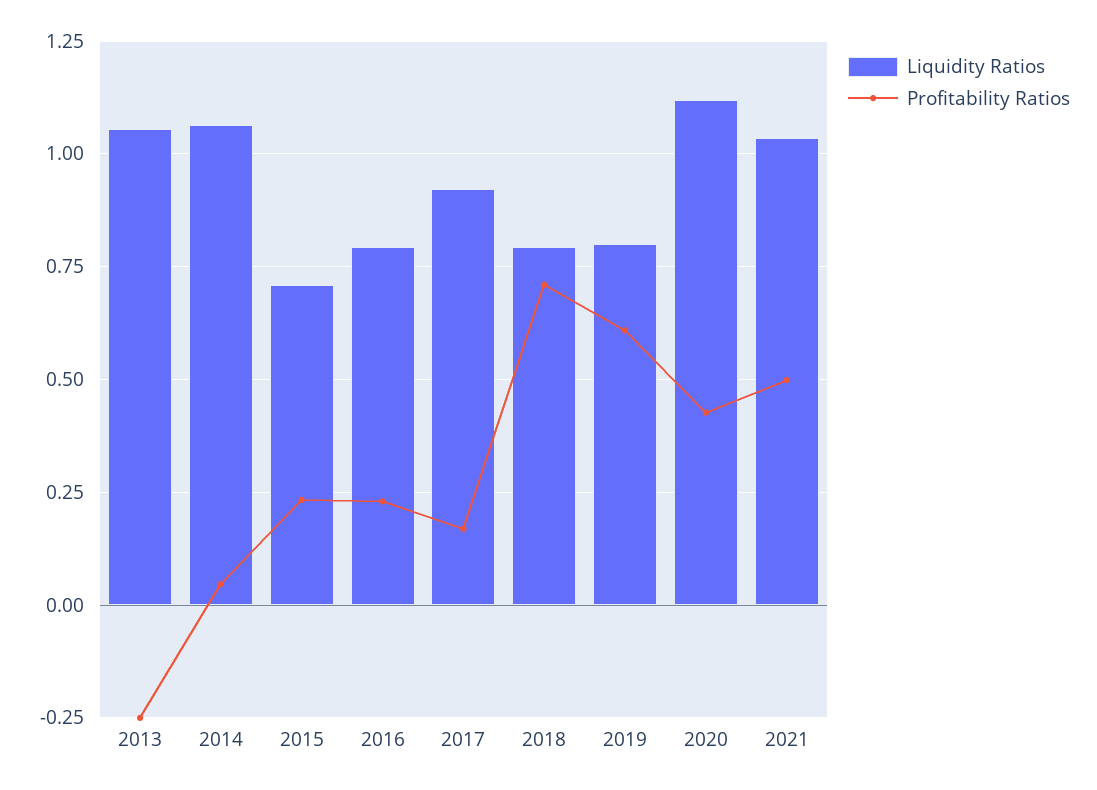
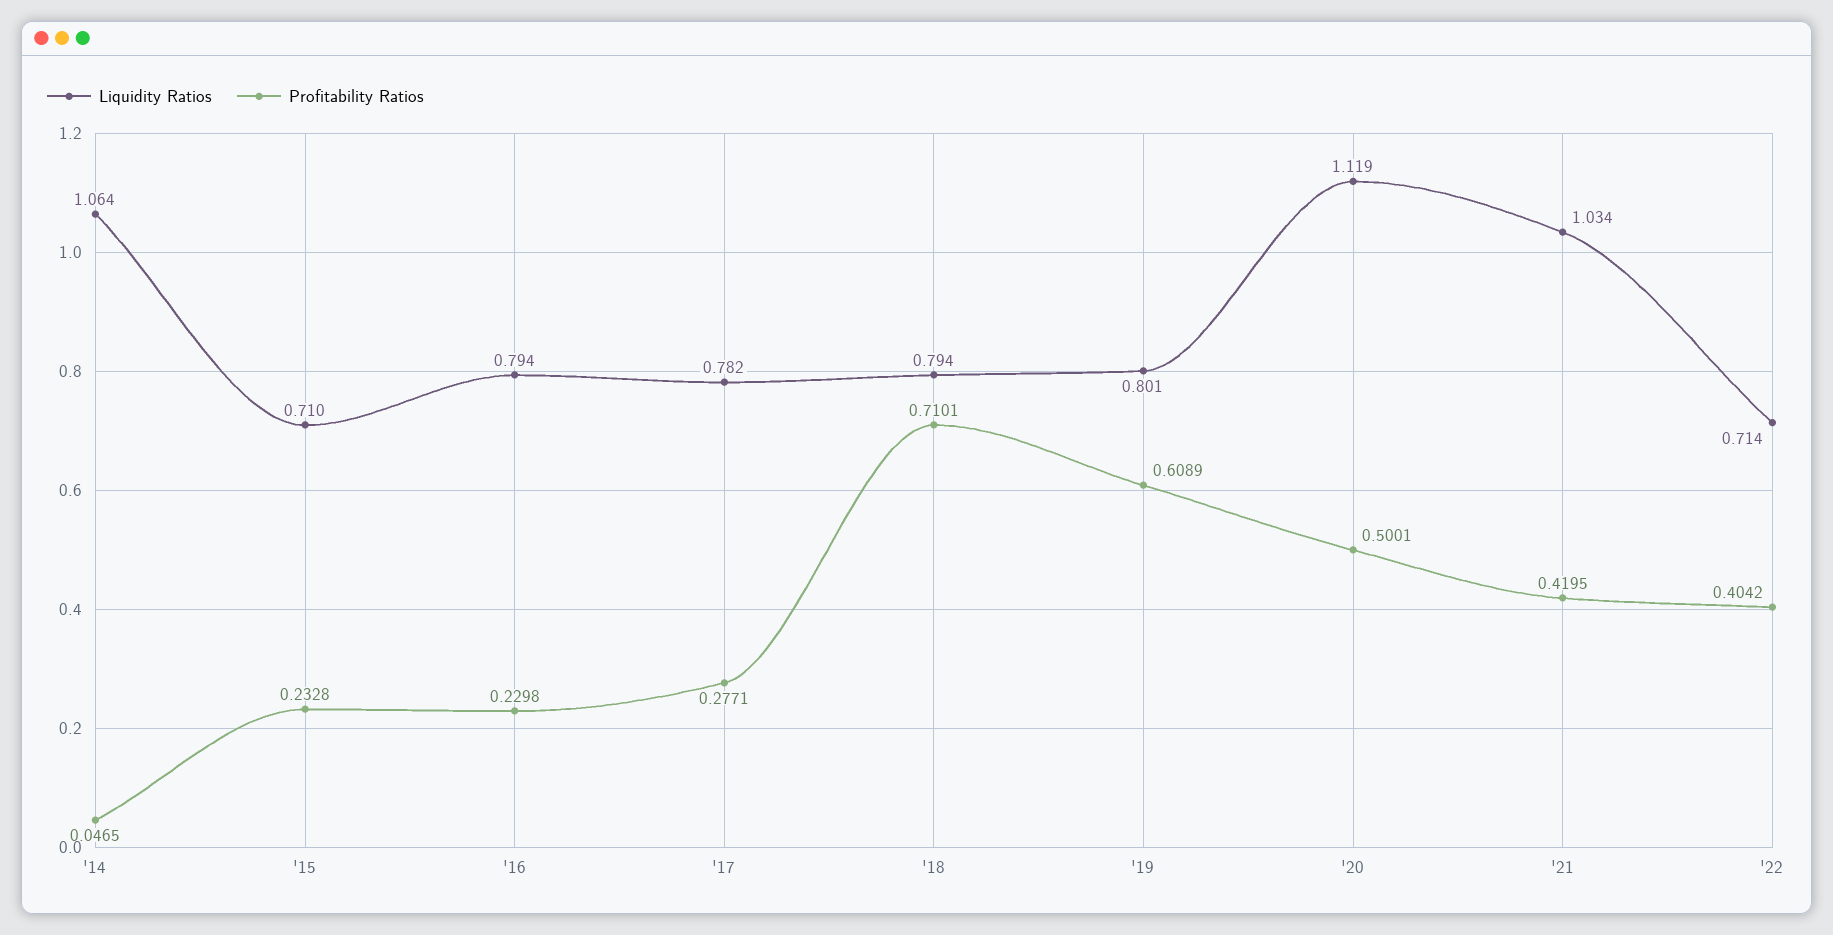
Liquidity Ratios, 2013: 1.05 -> none
Profitability Ratios, 2013: -0.25 -> none
Liquidity Ratios, 2017: 0.925 -> 0.782
Profitability Ratios, 2017: 0.175 -> 0.2771
Profitability Ratios, 2020: 0.425 -> 0.5001
Profitability Ratios, 2021: 0.5 -> 0.4195
Liquidity Ratios, '22: none -> 0.714
Profitability Ratios, '22: none -> 0.4042

